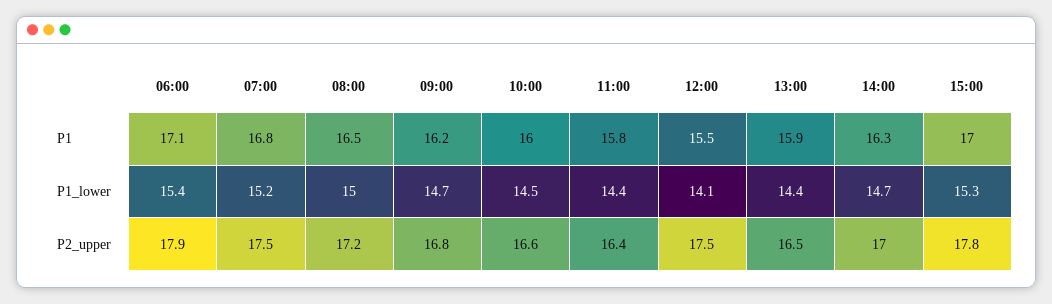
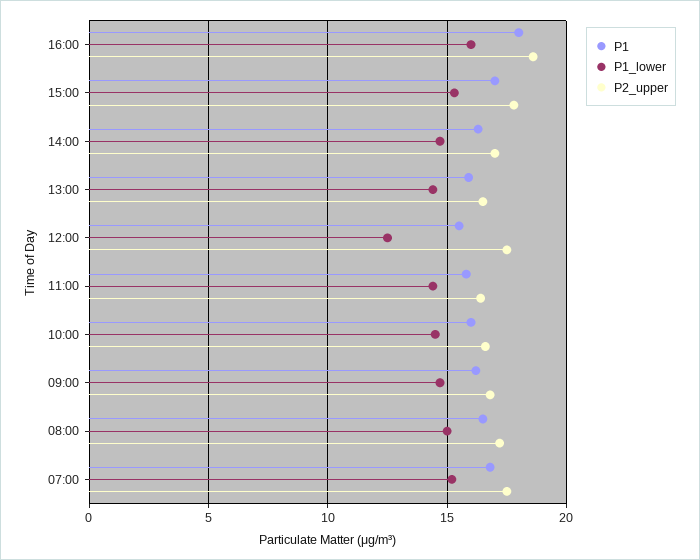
P1, 06:00: 17.1 -> none
P1_lower, 06:00: 15.4 -> none
P1_lower, 12:00: 14.1 -> 12.5
P2_upper, 06:00: 17.9 -> none
P1, 16:00: none -> 18
P1_lower, 16:00: none -> 16
P2_upper, 16:00: none -> 18.5

